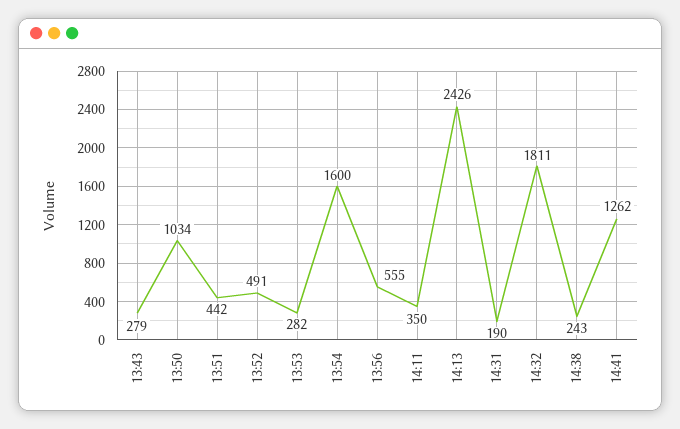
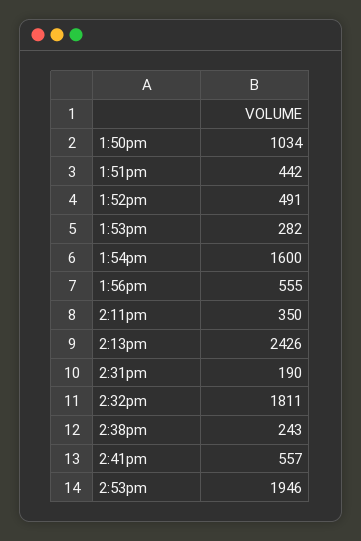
13:43: 279 -> none
14:41: 1262 -> 557
2:53pm: none -> 1946

